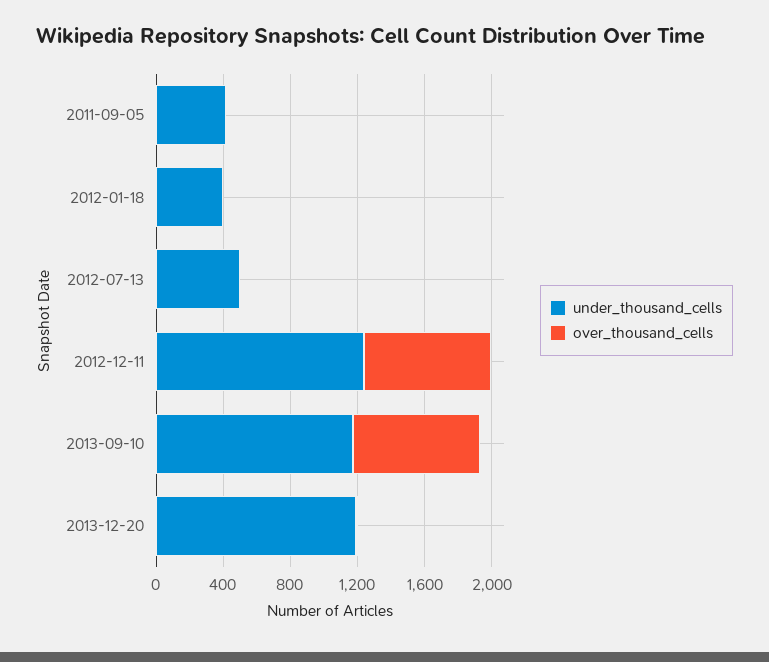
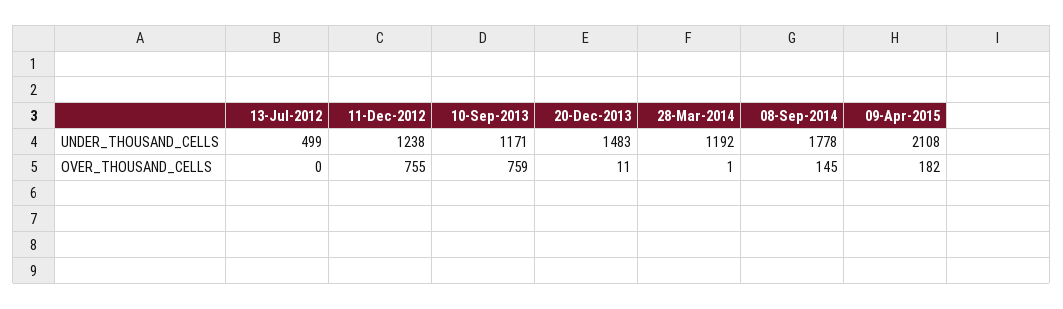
under_thousand_cells, 2011-09-05: 400 -> none
over_thousand_cells, 2011-09-05: 0 -> none
under_thousand_cells, 2012-01-18: 400 -> none
over_thousand_cells, 2012-01-18: 0 -> none
under_thousand_cells, 2013-12-20: 1200 -> 1483
under_thousand_cells, 28-Mar-2014: none -> 1192
under_thousand_cells, 08-Sep-2014: none -> 1778
under_thousand_cells, 09-Apr-2015: none -> 2108
over_thousand_cells, 28-Mar-2014: none -> 1
over_thousand_cells, 08-Sep-2014: none -> 145
over_thousand_cells, 09-Apr-2015: none -> 182

